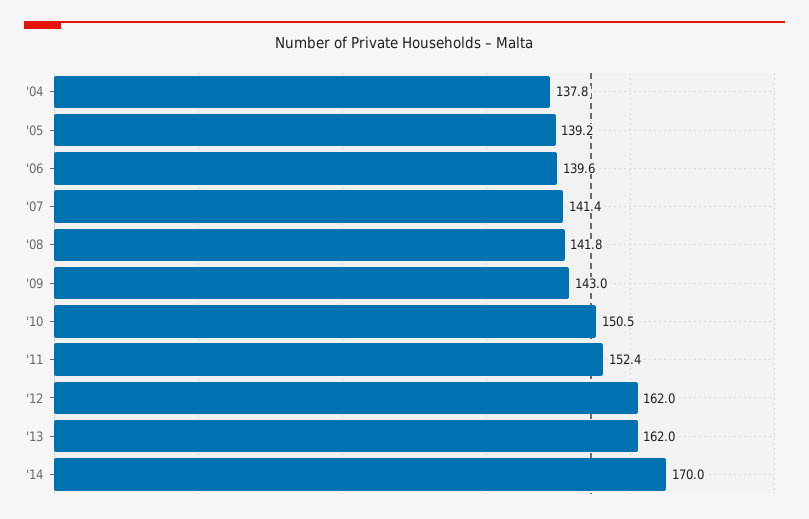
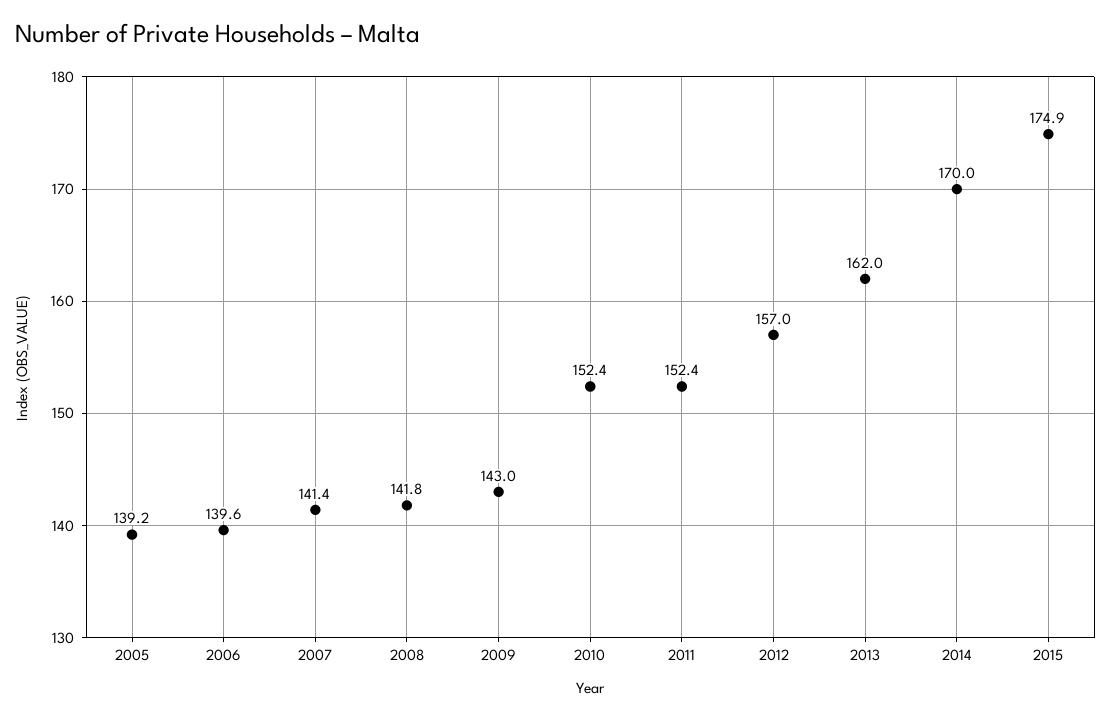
'04: 137.8 -> none
'10: 150.5 -> 152.4
'12: 162 -> 157
2015: none -> 174.9

